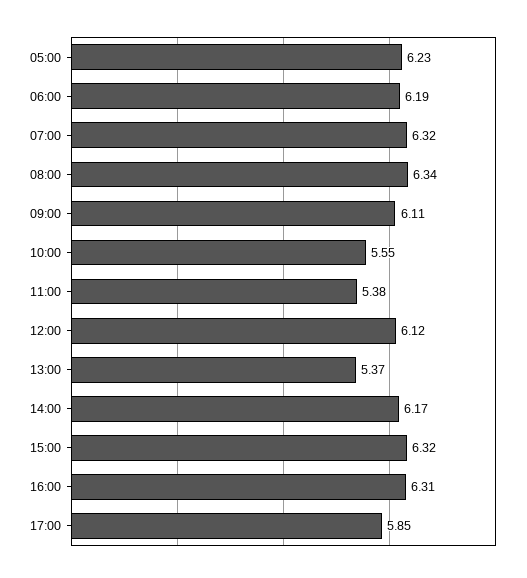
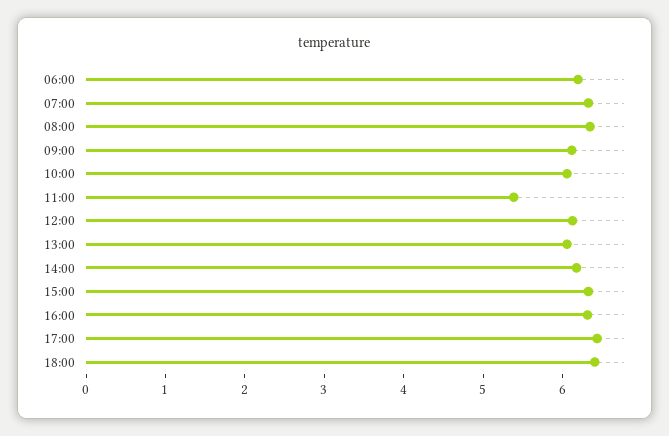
05:00: 6.23 -> none
10:00: 5.55 -> 6
13:00: 5.37 -> 6
17:00: 5.85 -> 6.4
18:00: none -> 6.4

